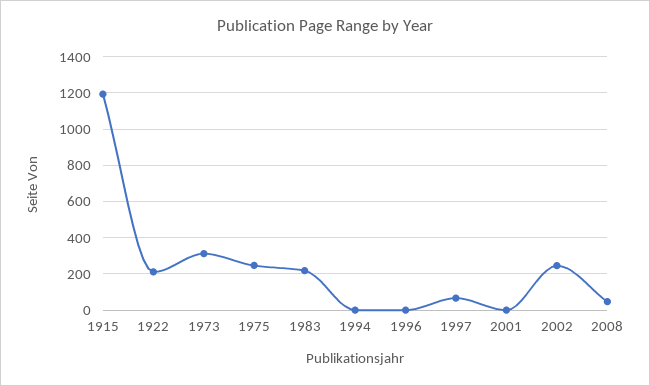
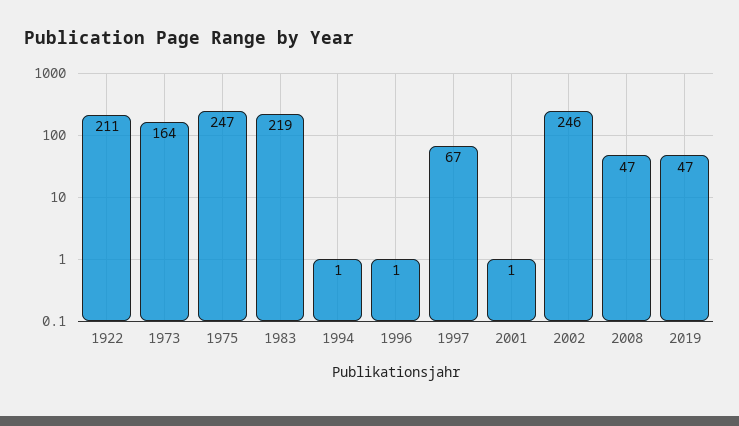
1915: 1200 -> none
1973: 300 -> 164
2019: none -> 47

